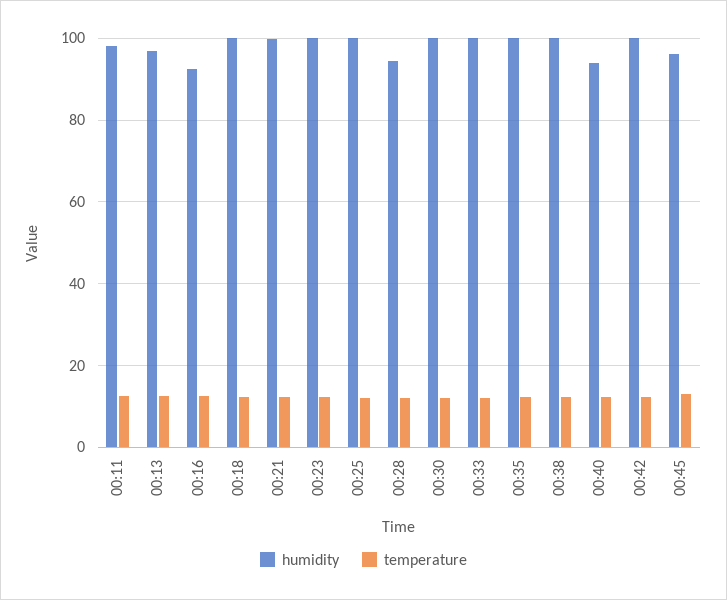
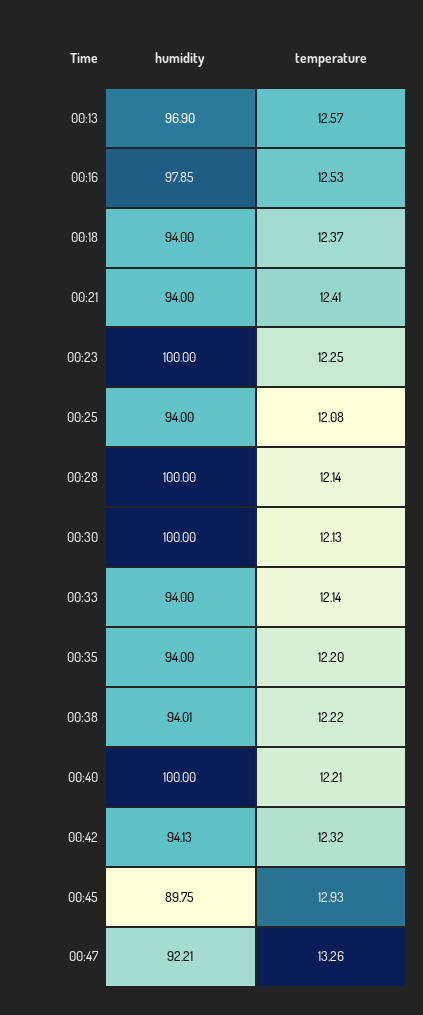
humidity, 00:11: 98 -> none
temperature, 00:11: 12 -> none
humidity, 00:16: 92 -> 97.85
humidity, 00:18: 100 -> 94
humidity, 00:21: 100 -> 94
humidity, 00:25: 100 -> 94
humidity, 00:28: 94 -> 100
humidity, 00:33: 100 -> 94
humidity, 00:35: 100 -> 94
humidity, 00:38: 100 -> 94.01
humidity, 00:40: 94 -> 100
humidity, 00:42: 100 -> 94.13
humidity, 00:45: 96 -> 89.75
humidity, 00:47: none -> 92.21
temperature, 00:47: none -> 13.26

